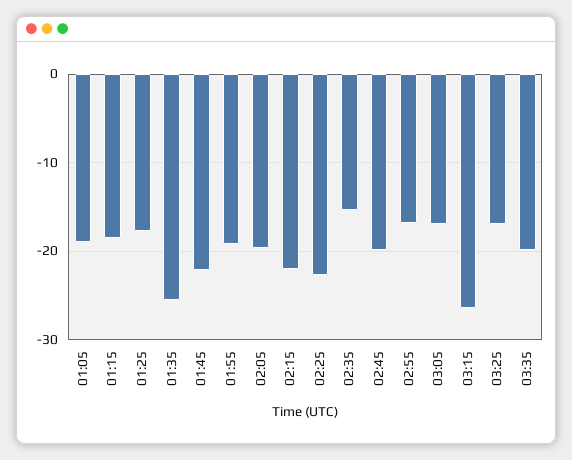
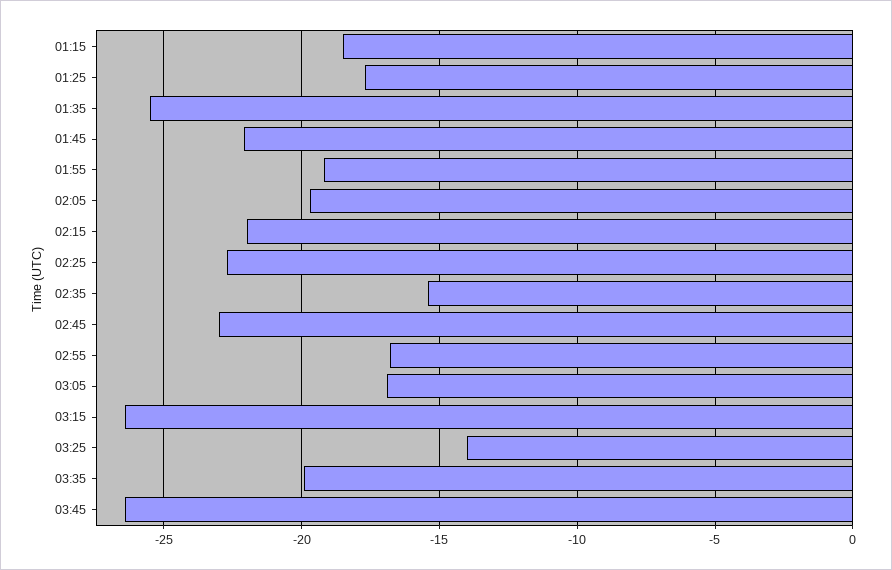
01:05: -19 -> none
02:45: -20 -> -23
03:25: -17 -> -14
03:45: none -> -26.5

